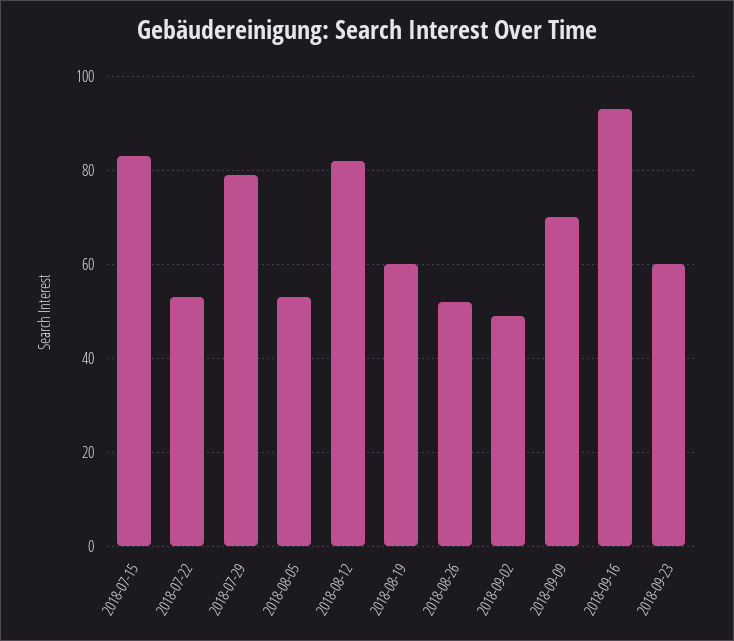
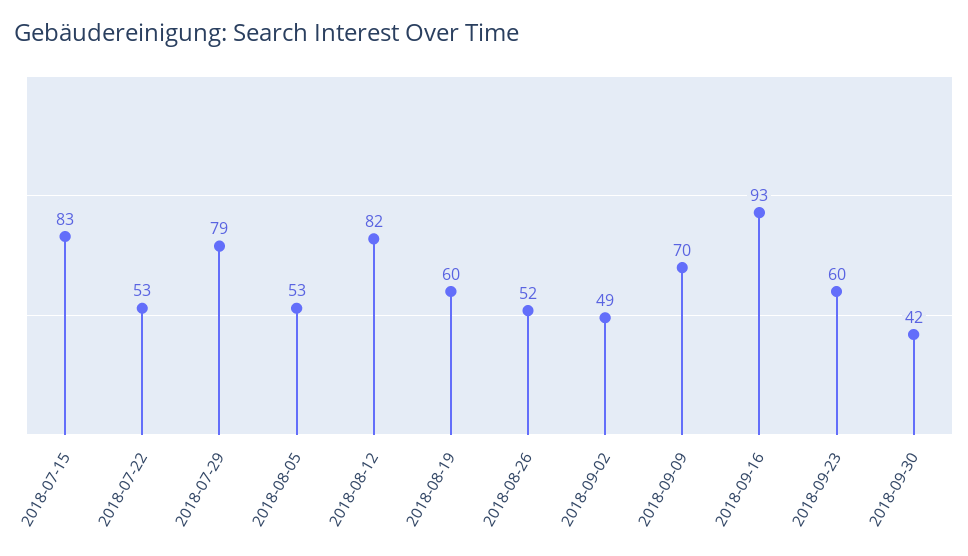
2018-09-30: none -> 42

